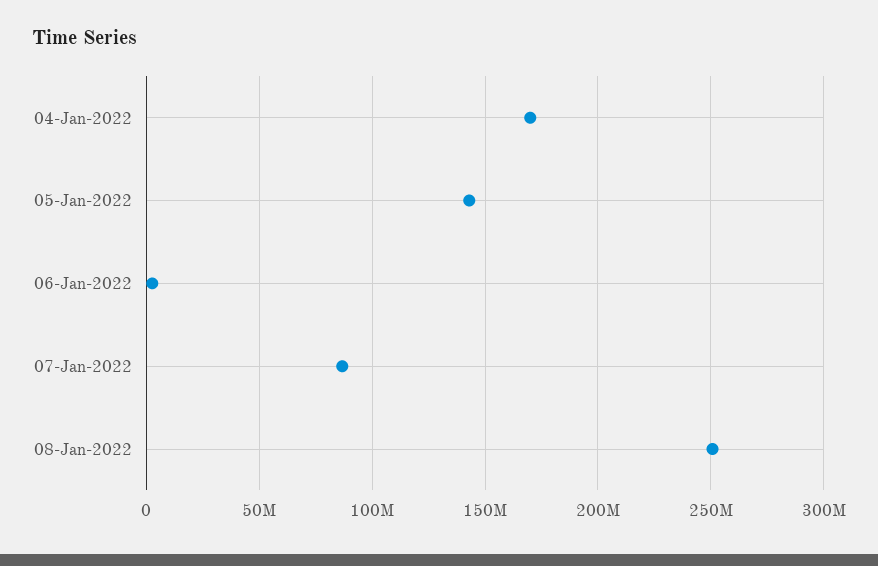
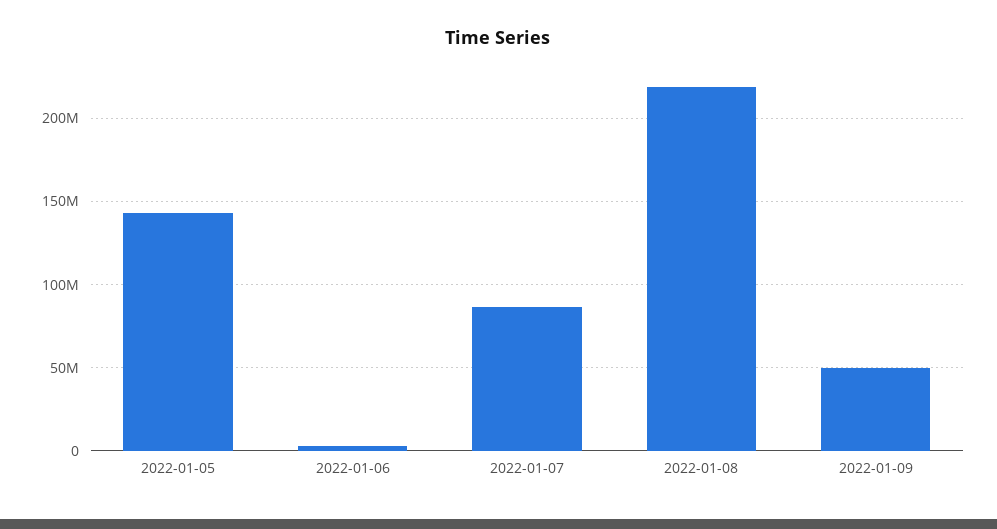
04-Jan-2022: 170000000 -> none
08-Jan-2022: 250000000 -> 220000000
2022-01-09: none -> 50000000

